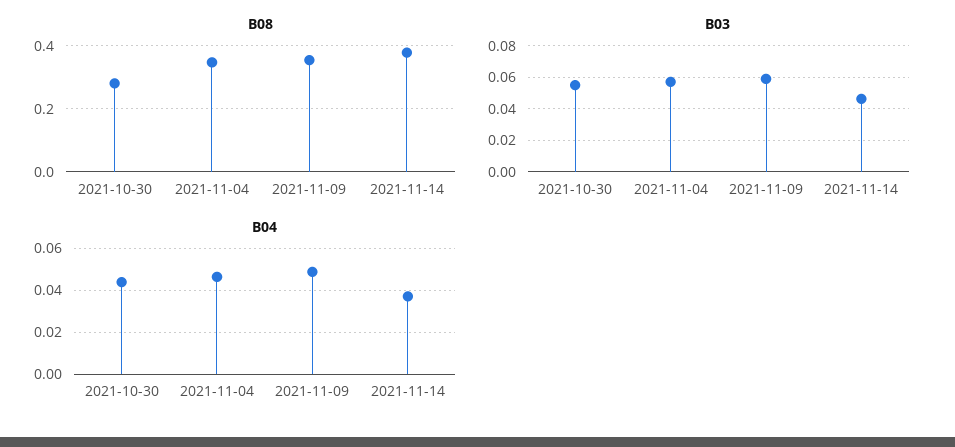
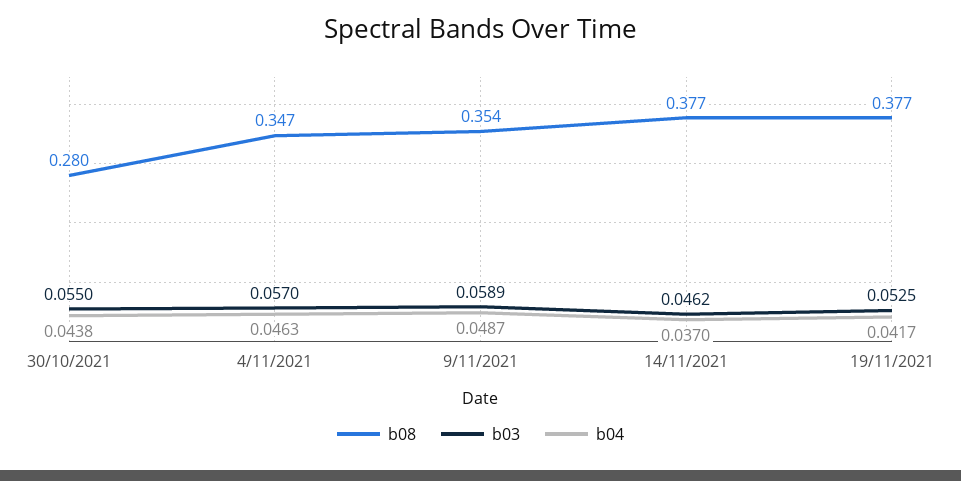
B08, 19/11/2021: none -> 0.377
B03, 19/11/2021: none -> 0.0525
B04, 19/11/2021: none -> 0.0417

